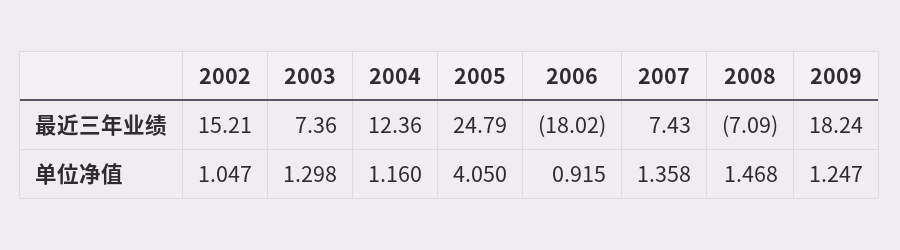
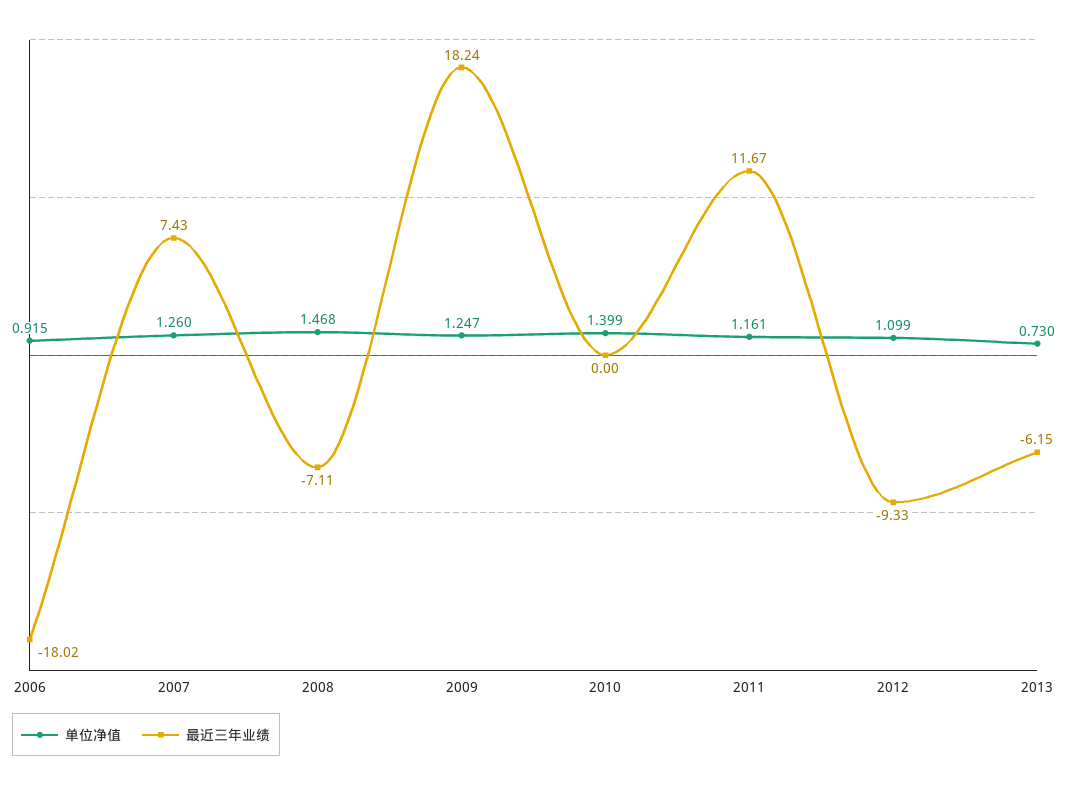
最近三年业绩, 2002: 15.21 -> none
最近三年业绩, 2003: 7.36 -> none
最近三年业绩, 2004: 12.36 -> none
最近三年业绩, 2005: 24.79 -> none
最近三年业绩, 2008: -7.09 -> -7.11
单位净值, 2002: 1.047 -> none
单位净值, 2003: 1.298 -> none
单位净值, 2004: 1.16 -> none
单位净值, 2005: 4.05 -> none
单位净值, 2007: 1.358 -> 1.26
单位净值, 2010: none -> 1.399
最近三年业绩, 2010: none -> 0
单位净值, 2011: none -> 1.161
最近三年业绩, 2011: none -> 11.67
单位净值, 2012: none -> 1.099
最近三年业绩, 2012: none -> -9.33
单位净值, 2013: none -> 0.73
最近三年业绩, 2013: none -> -6.15

